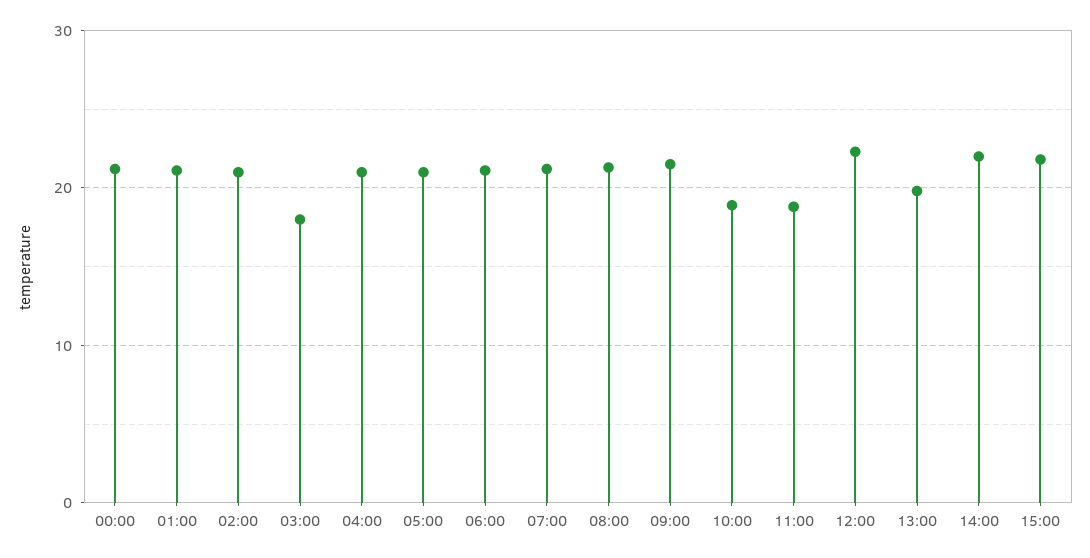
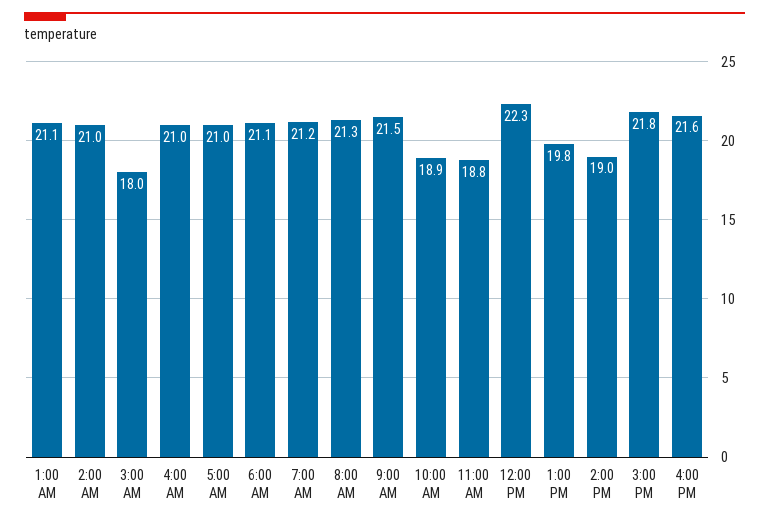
00:00: 21 -> none
14:00: 22 -> 19
4:00 PM: none -> 21.6

